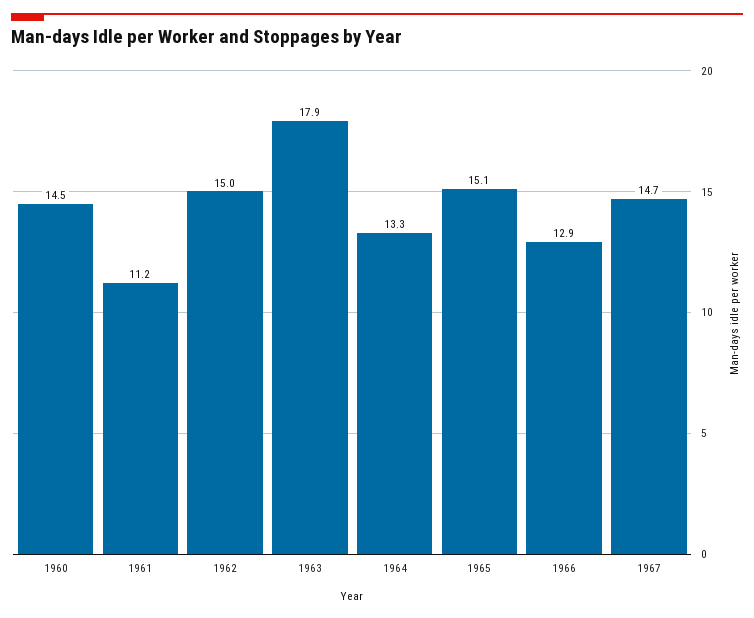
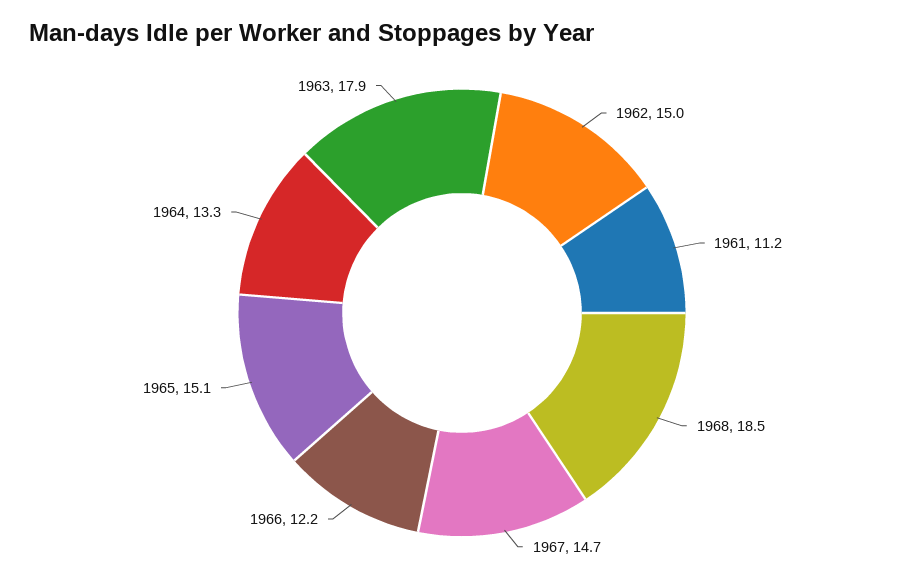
1960: 14.5 -> none
1966: 12.9 -> 12.2
1968: none -> 18.5

